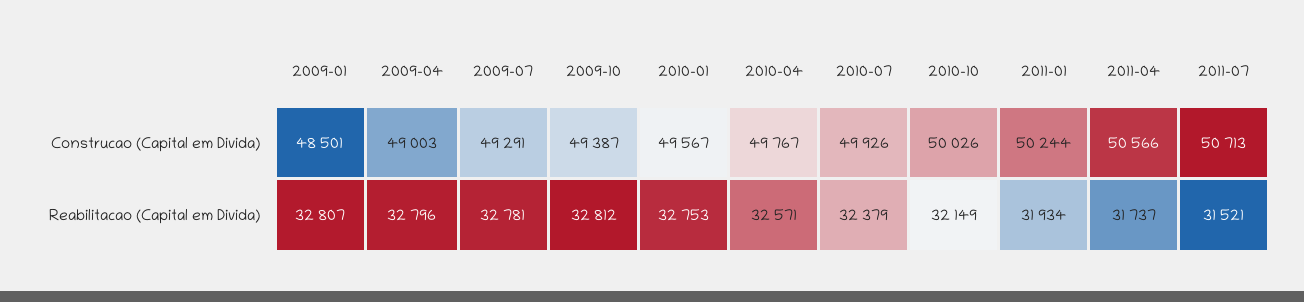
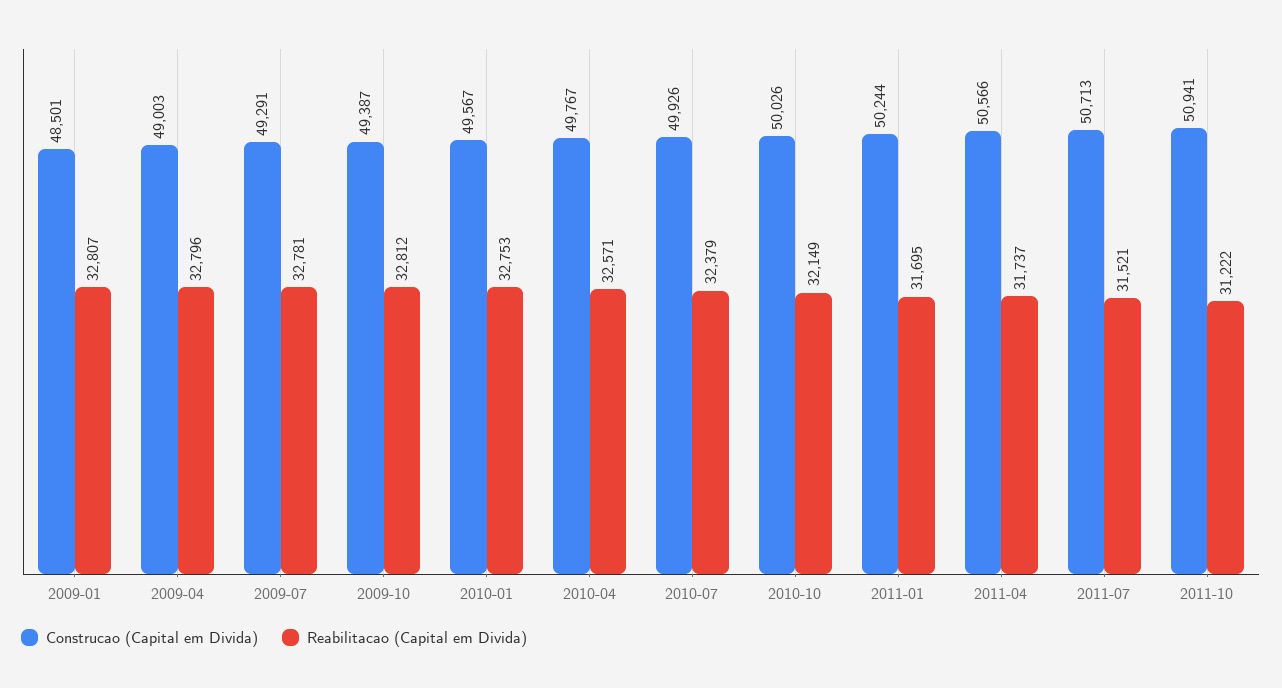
Reabilitacao (Capital em Divida), 2011-01: 31934 -> 31695
Construcao (Capital em Divida), 2011-10: none -> 50941
Reabilitacao (Capital em Divida), 2011-10: none -> 31222

